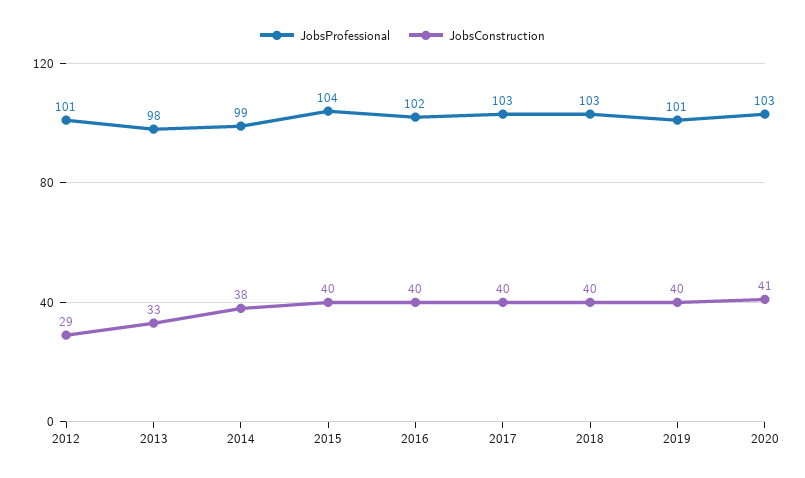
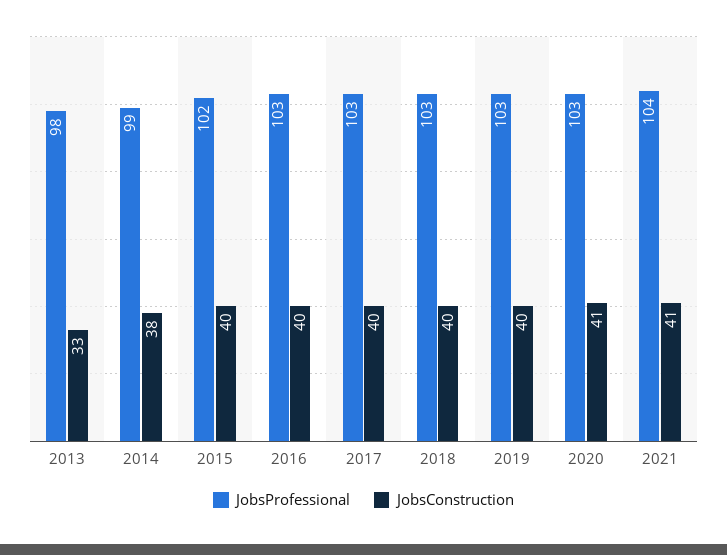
JobsProfessional, 2012: 101 -> none
JobsConstruction, 2012: 29 -> none
JobsProfessional, 2015: 104 -> 102
JobsProfessional, 2016: 102 -> 103
JobsProfessional, 2019: 101 -> 103
JobsProfessional, 2021: none -> 104
JobsConstruction, 2021: none -> 41

